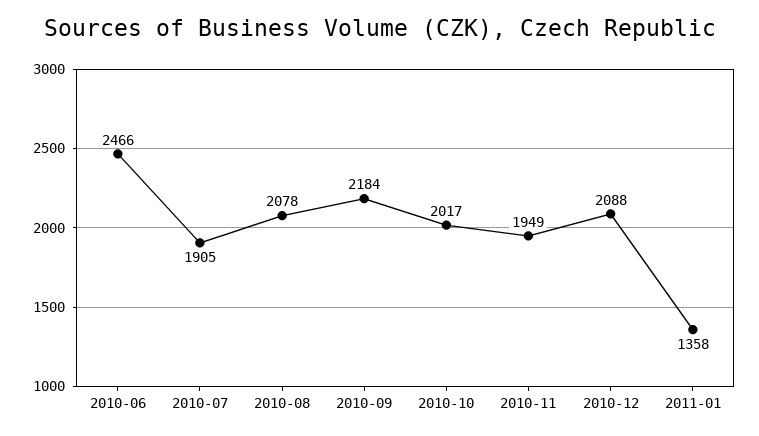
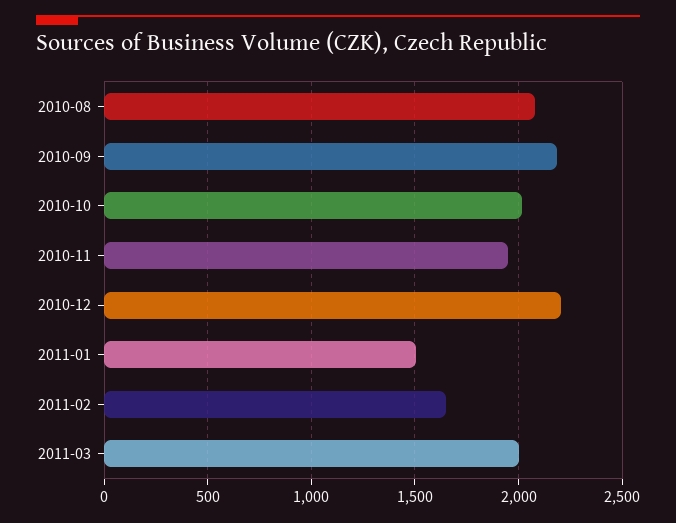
2010-06: 2466 -> none
2010-07: 1905 -> none
2010-12: 2088 -> 2200
2011-01: 1358 -> 1500
2011-02: none -> 1650
2011-03: none -> 2000

